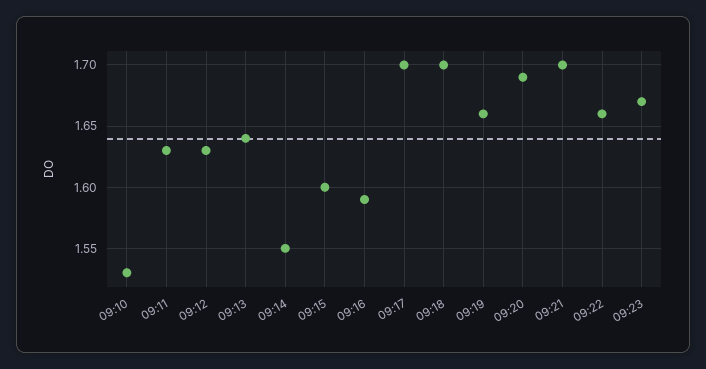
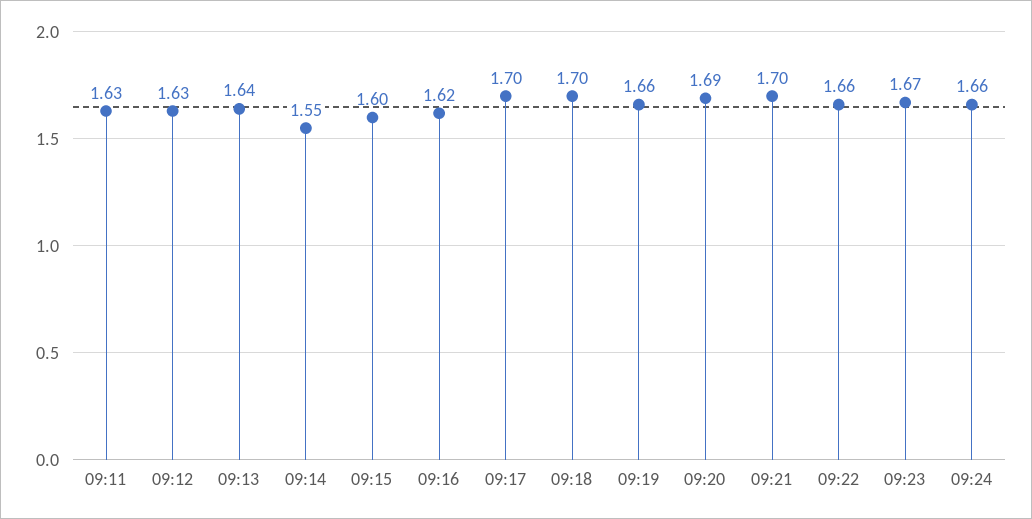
09:10: 1.53 -> none
09:16: 1.59 -> 1.62
09:24: none -> 1.66

